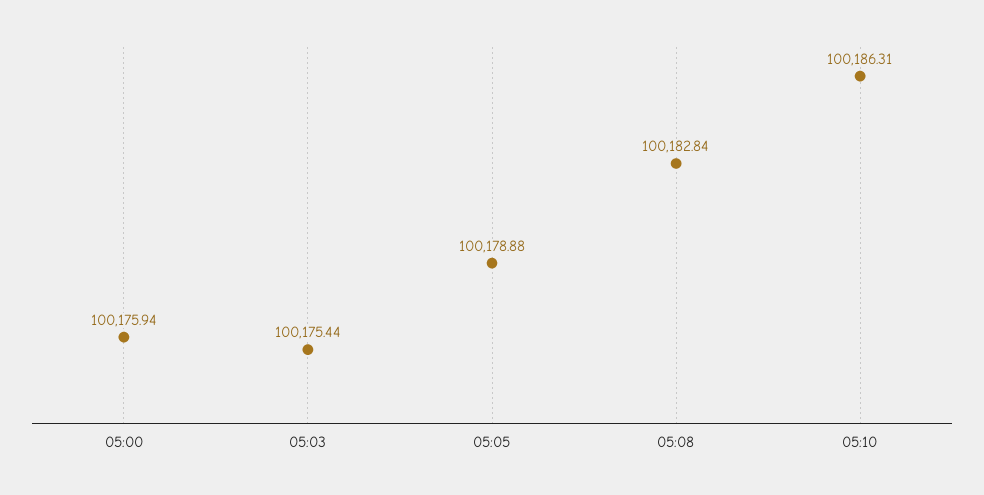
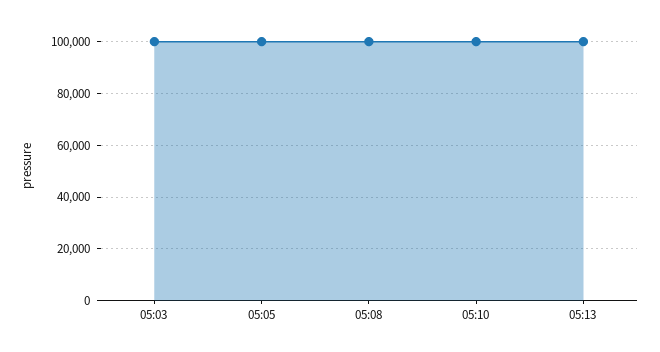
05:00: 100175.94 -> none
05:13: none -> 100000

